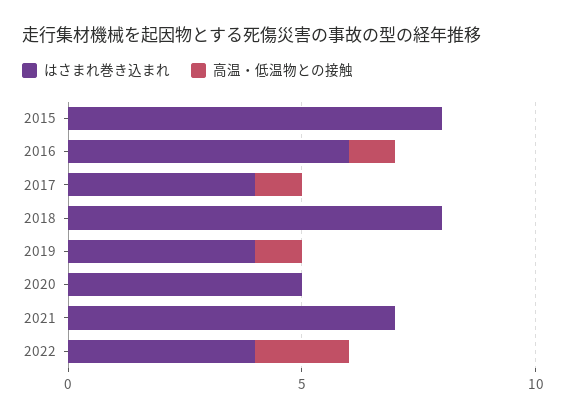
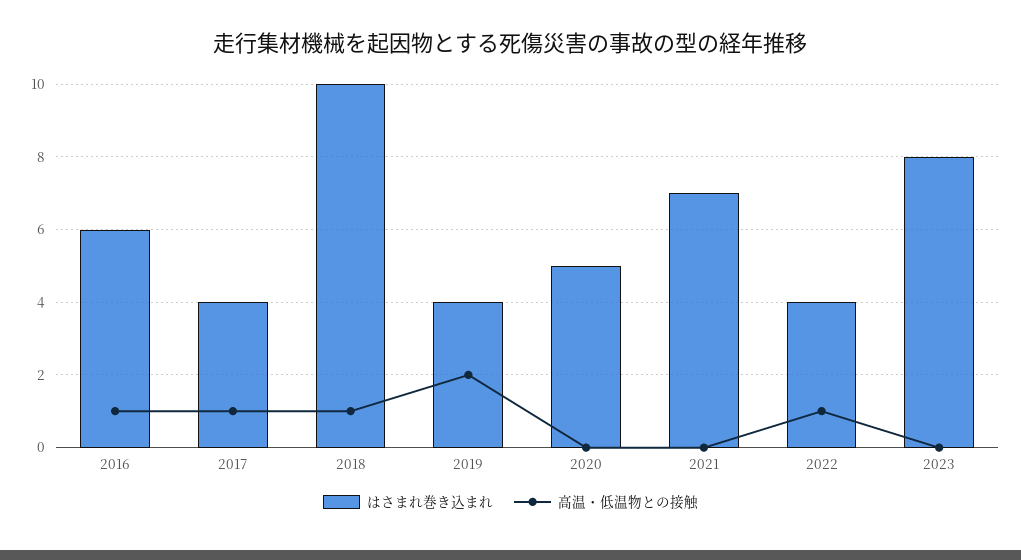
はさまれ巻き込まれ, 2015: 8 -> none
高温・低温物との接触, 2015: 0 -> none
はさまれ巻き込まれ, 2018: 8 -> 10
高温・低温物との接触, 2018: 0 -> 1
高温・低温物との接触, 2019: 1 -> 2
高温・低温物との接触, 2022: 2 -> 1
はさまれ巻き込まれ, 2023: none -> 8
高温・低温物との接触, 2023: none -> 0

